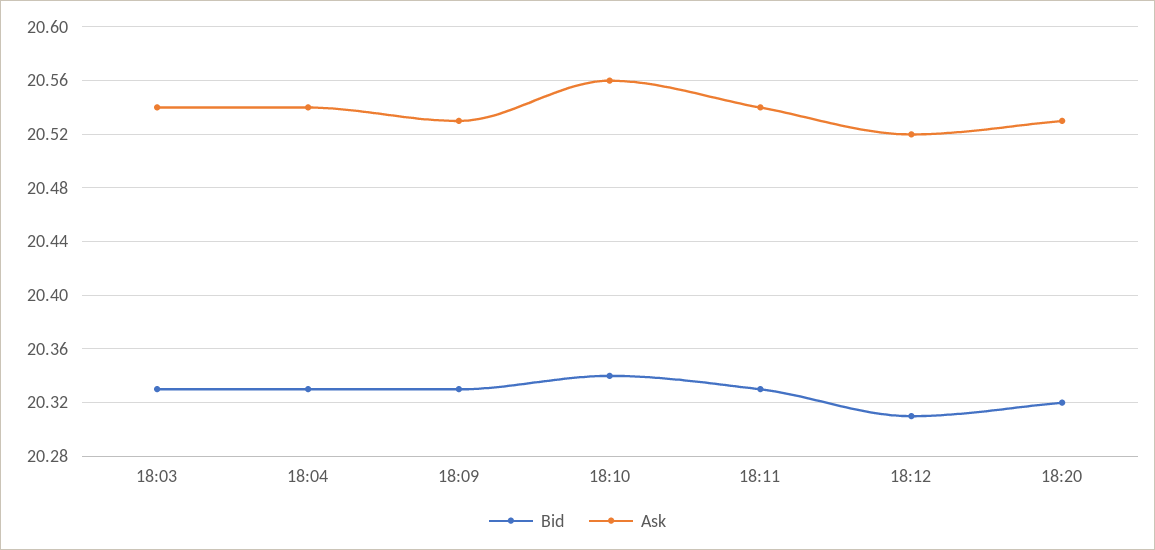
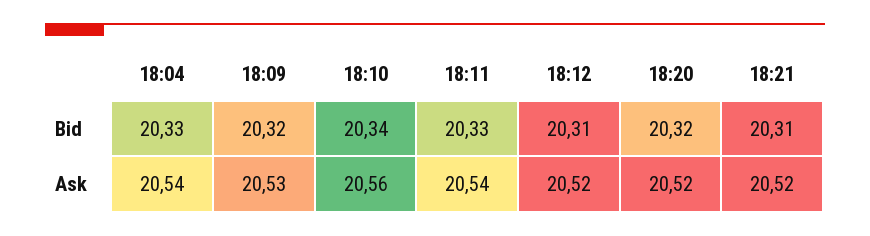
Bid, 18:03: 20.33 -> none
Ask, 18:03: 20.54 -> none
Bid, 18:09: 20.33 -> 20.32
Ask, 18:20: 20.53 -> 20.52
Bid, 18:21: none -> 20.31
Ask, 18:21: none -> 20.52

